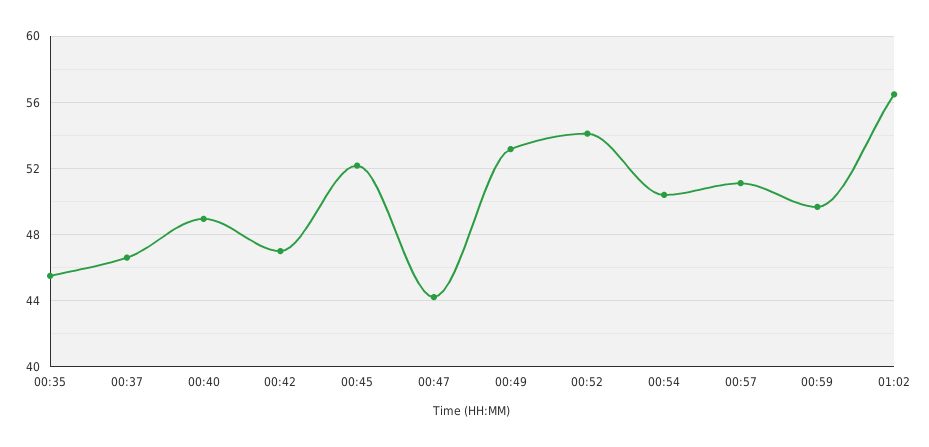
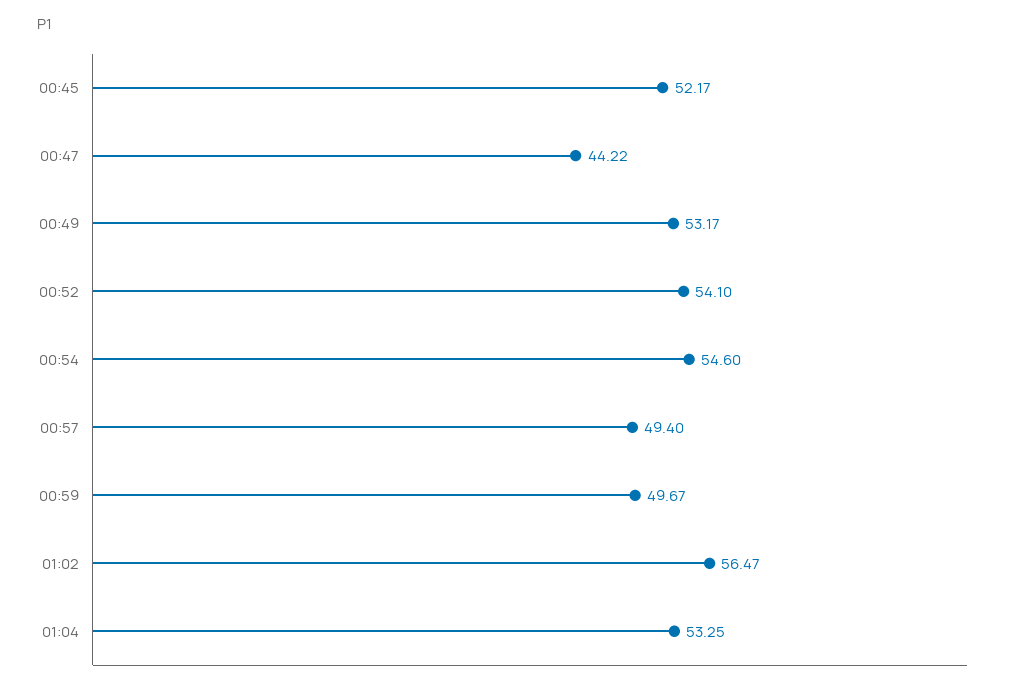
00:35: 45.5 -> none
00:37: 46.5 -> none
00:40: 49 -> none
00:42: 47 -> none
00:54: 50.5 -> 54.6
00:57: 51 -> 49.4
01:04: none -> 53.25

